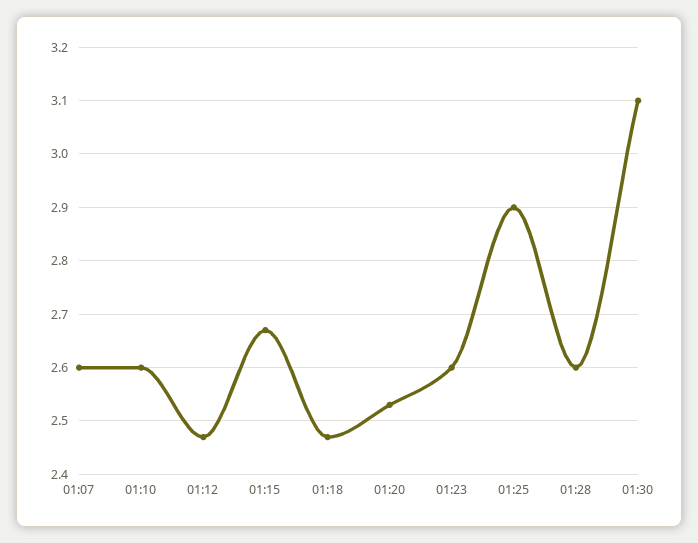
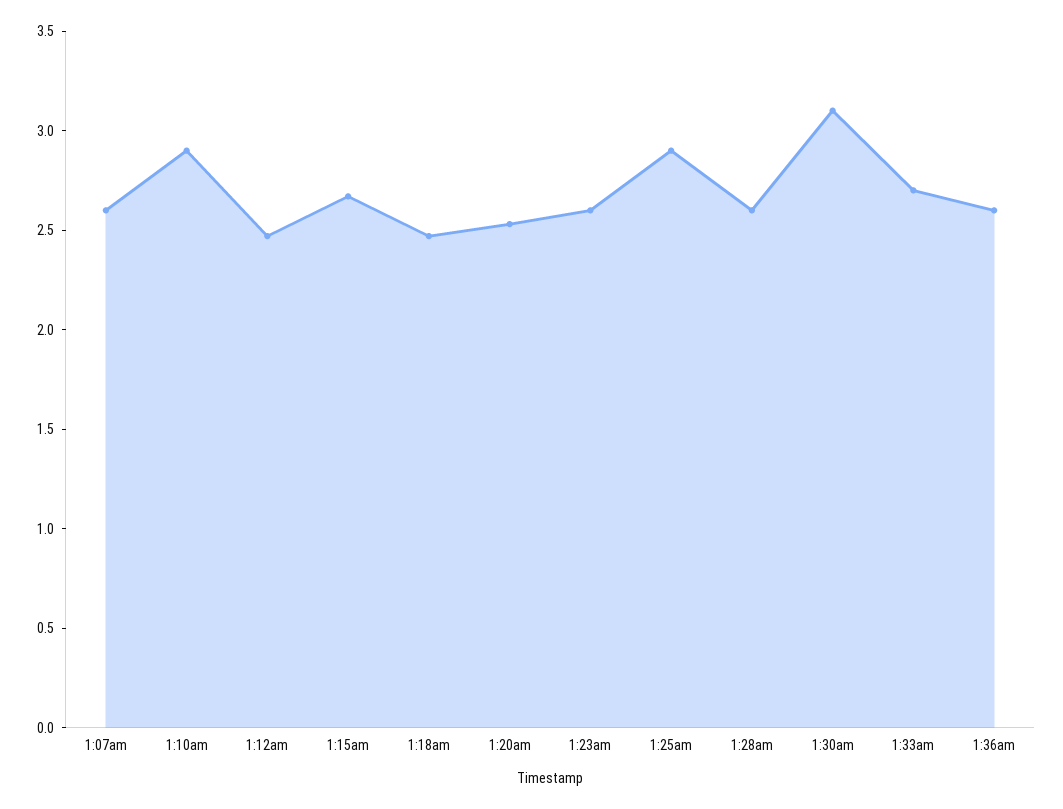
01:10: 2.6 -> 2.9
1:33am: none -> 2.7
1:36am: none -> 2.6

